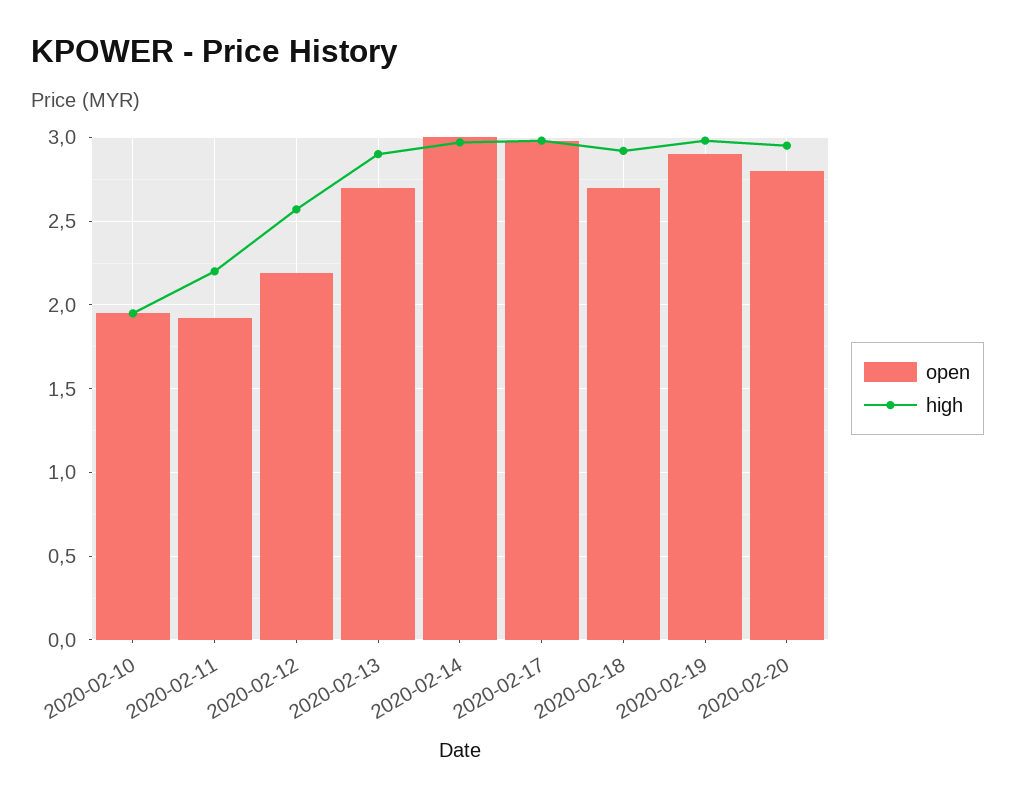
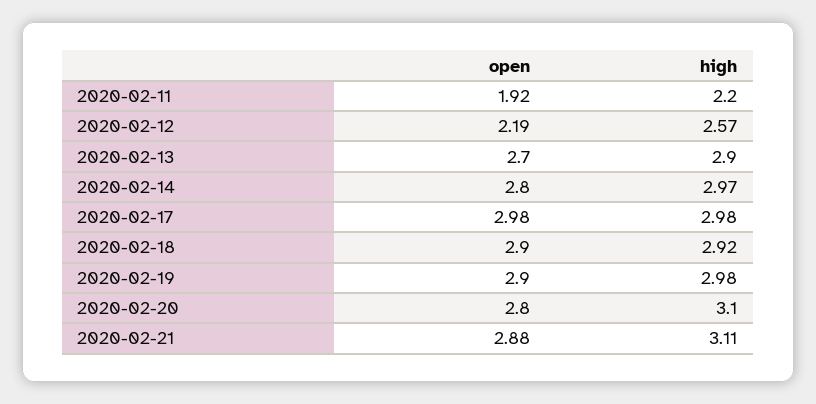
open, 2020-02-10: 1.95 -> none
high, 2020-02-10: 1.95 -> none
open, 2020-02-14: 3 -> 2.8
open, 2020-02-18: 2.7 -> 2.9
high, 2020-02-20: 2.95 -> 3.1
open, 2020-02-21: none -> 2.88
high, 2020-02-21: none -> 3.11

